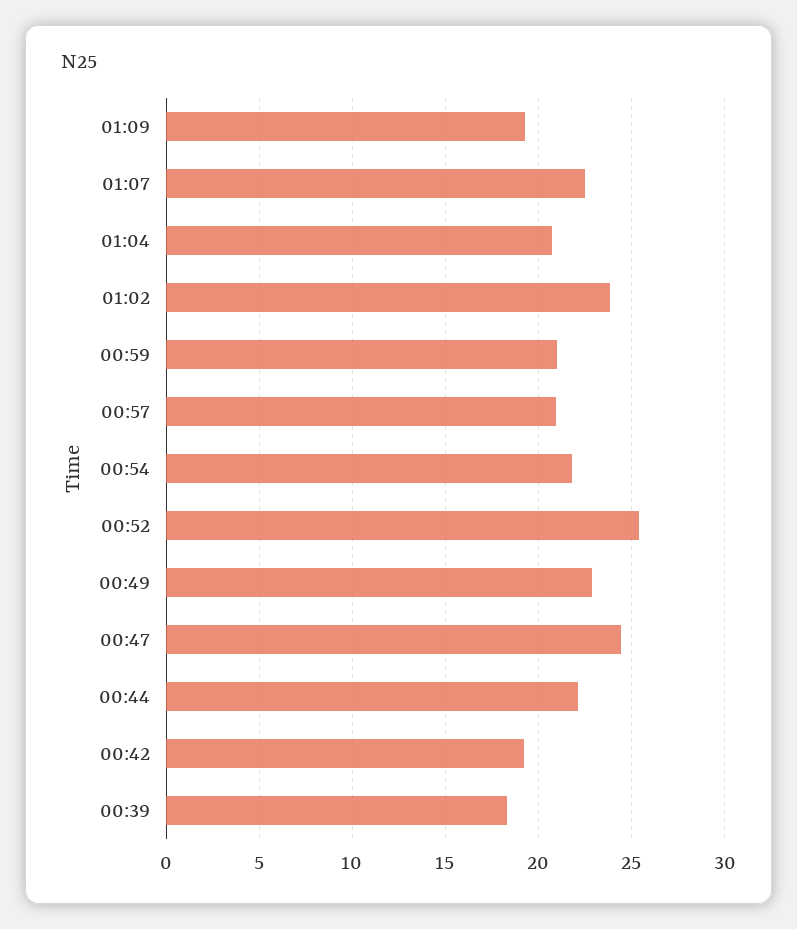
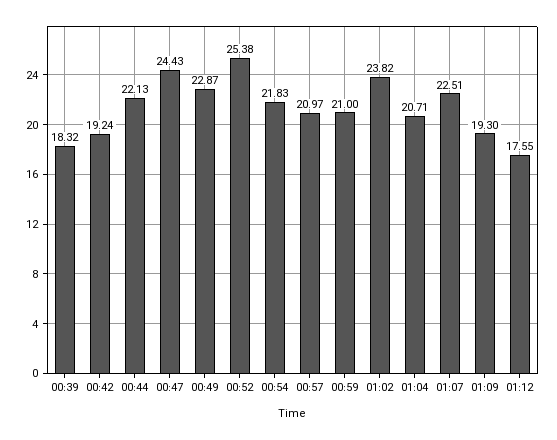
01:12: none -> 17.55

